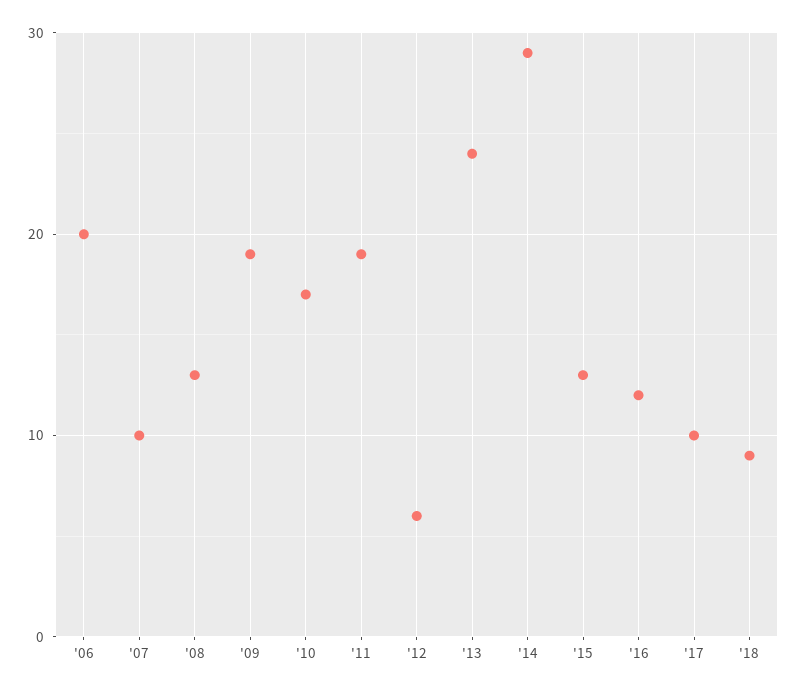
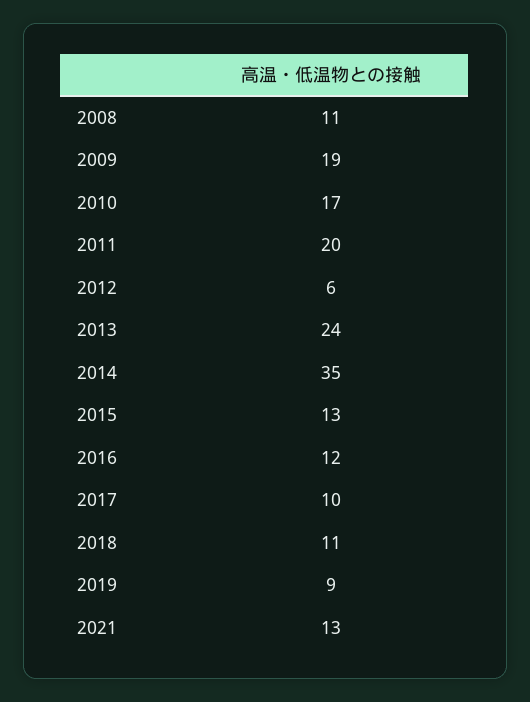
'06: 20 -> none
'07: 10 -> none
'08: 13 -> 11
'11: 19 -> 20
'14: 29 -> 35
'18: 9 -> 11
2019: none -> 9
2021: none -> 13

